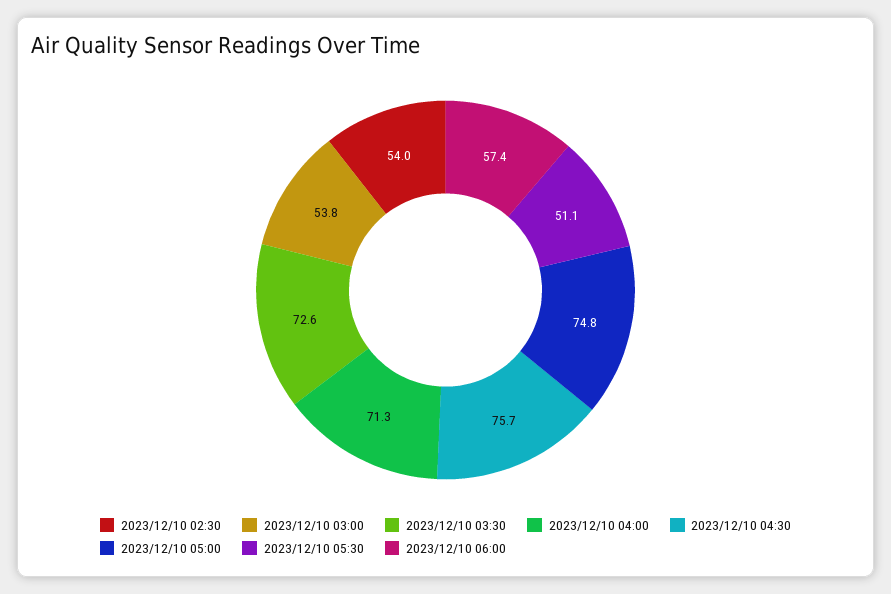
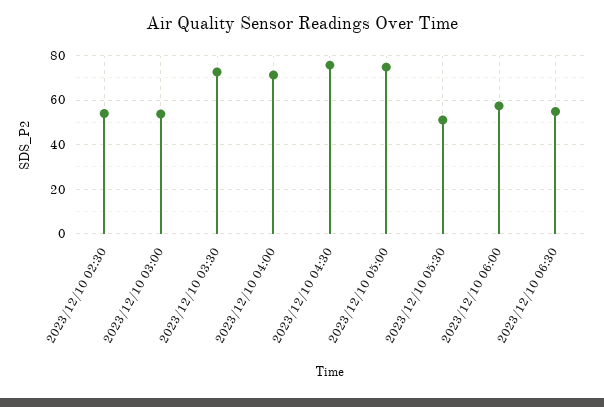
2023/12/10 06:30: none -> 55

